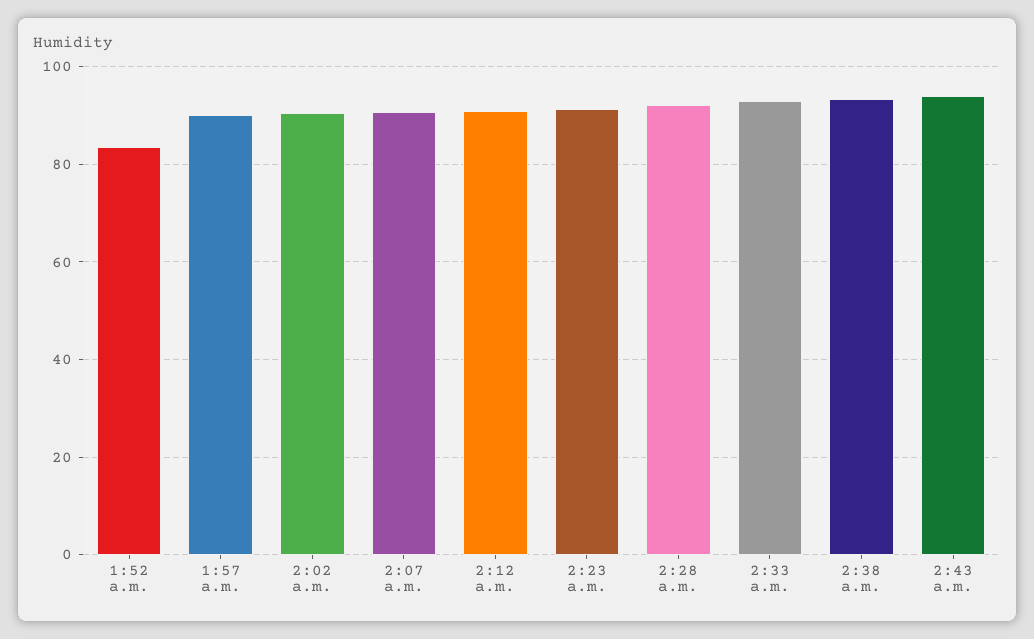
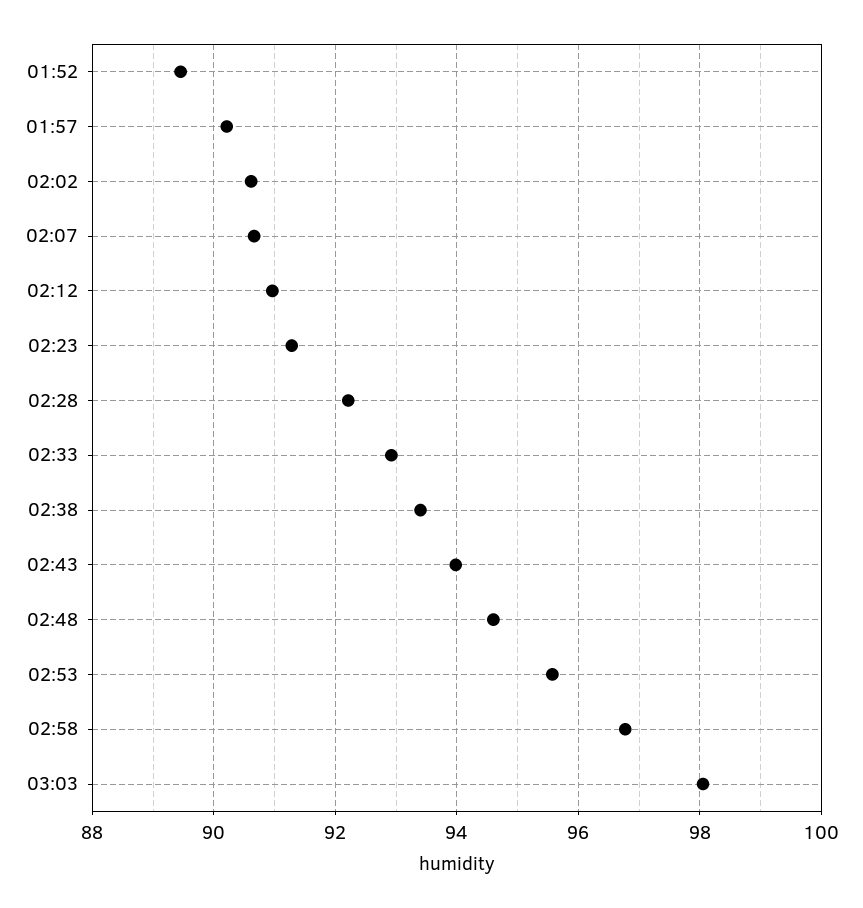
1:52 a.m.: 84 -> 89.4
02:48: none -> 94.6
02:53: none -> 95.6
02:58: none -> 96.8
03:03: none -> 98

